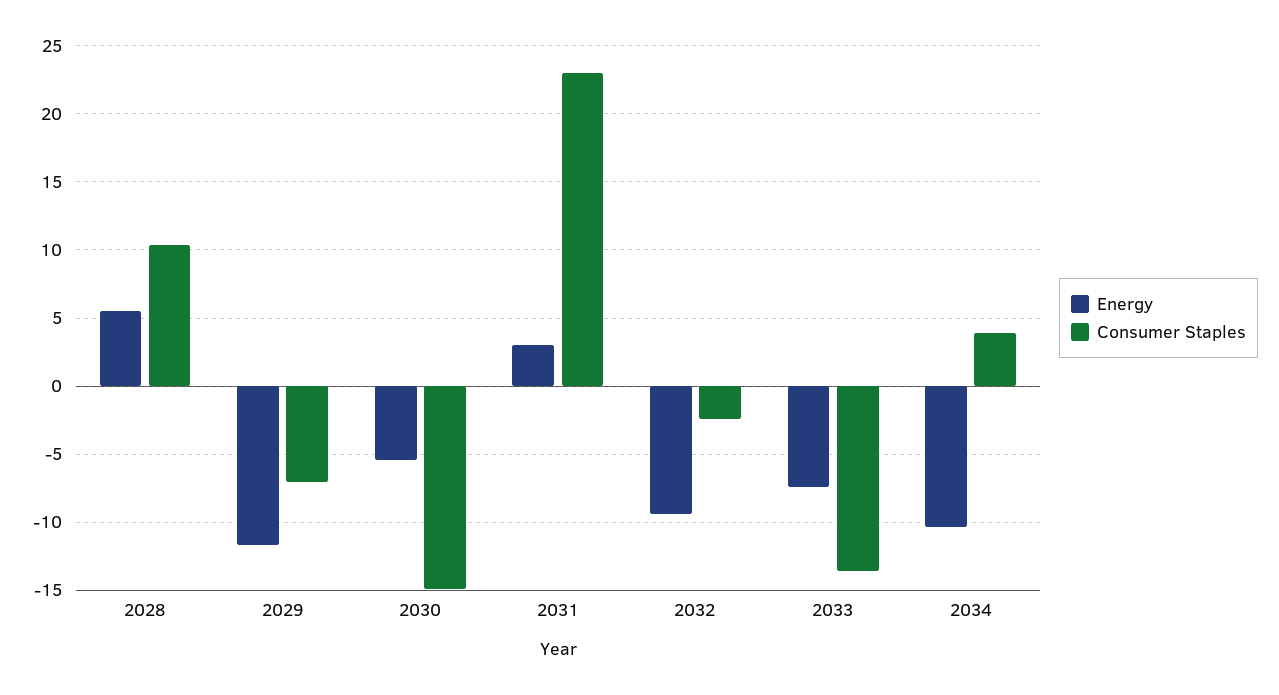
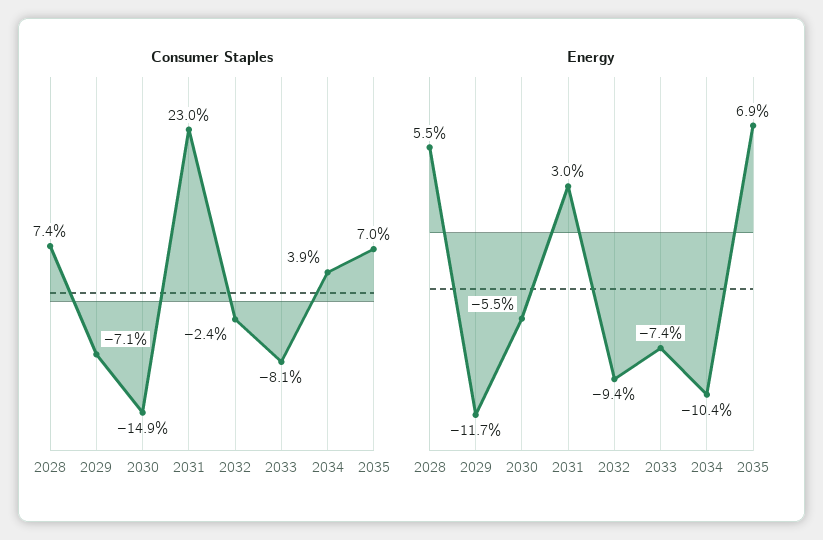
Consumer Staples, 2028: 10.5 -> 7.4
Consumer Staples, 2033: -13.5 -> -8.1
Consumer Staples, 2035: none -> 7
Energy, 2035: none -> 6.9

